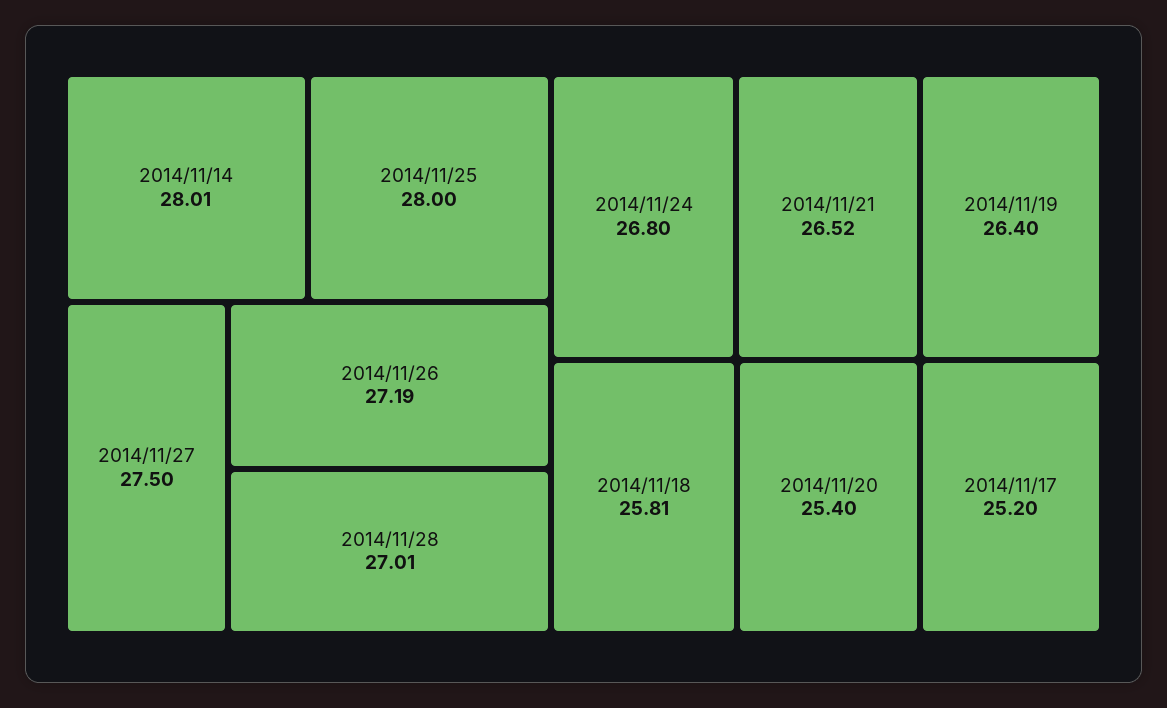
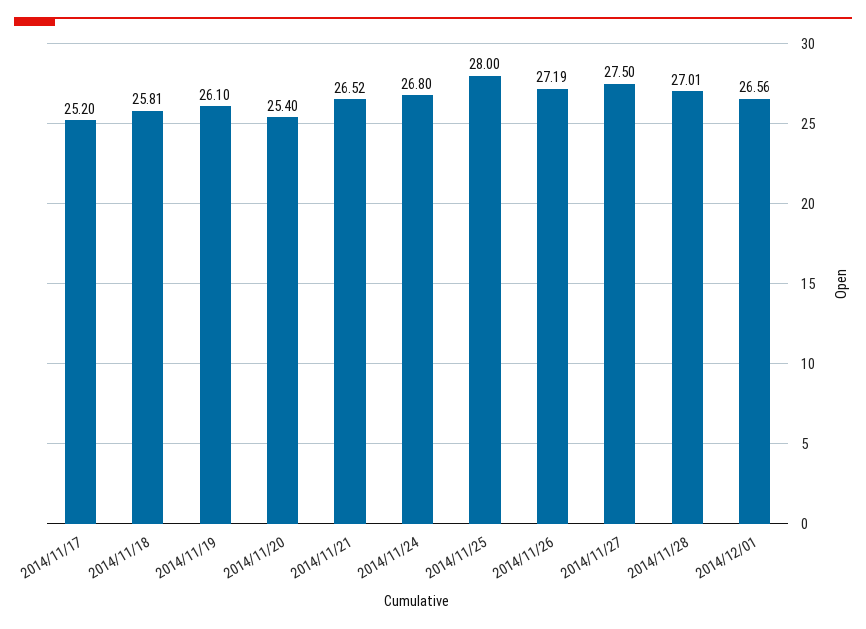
2014/11/14: 28.01 -> none
2014/11/19: 26.4 -> 26.1
2014/12/01: none -> 26.56

